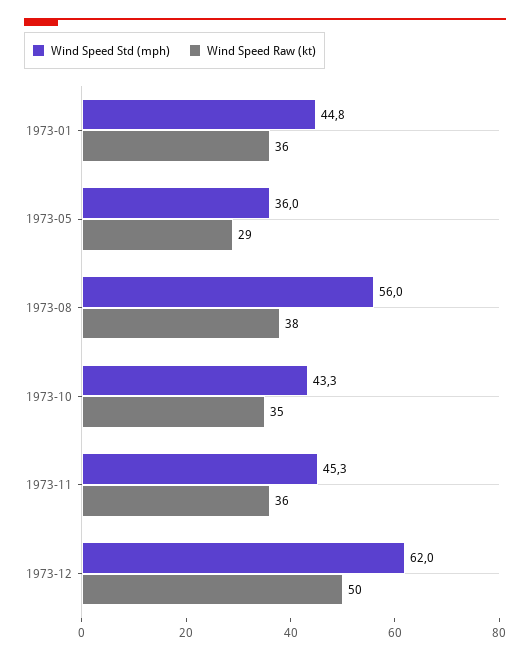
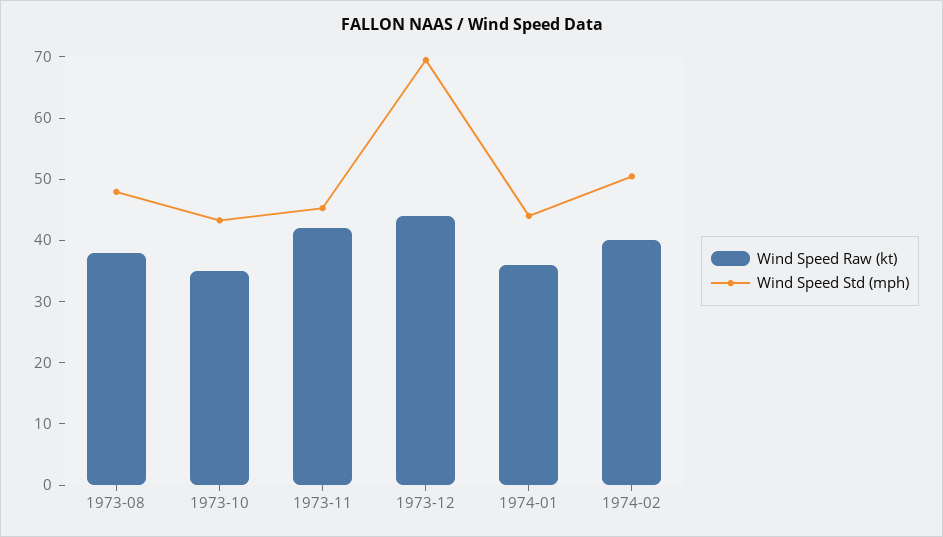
Wind Speed Std (mph), 1973-01: 44.8 -> none
Wind Speed Raw (kt), 1973-01: 36 -> none
Wind Speed Std (mph), 1973-05: 36 -> none
Wind Speed Raw (kt), 1973-05: 29 -> none
Wind Speed Std (mph), 1973-08: 56 -> 48
Wind Speed Raw (kt), 1973-11: 36 -> 42
Wind Speed Std (mph), 1973-12: 62 -> 70
Wind Speed Raw (kt), 1973-12: 50 -> 44
Wind Speed Raw (kt), 1974-01: none -> 36
Wind Speed Std (mph), 1974-01: none -> 44
Wind Speed Raw (kt), 1974-02: none -> 40
Wind Speed Std (mph), 1974-02: none -> 50

